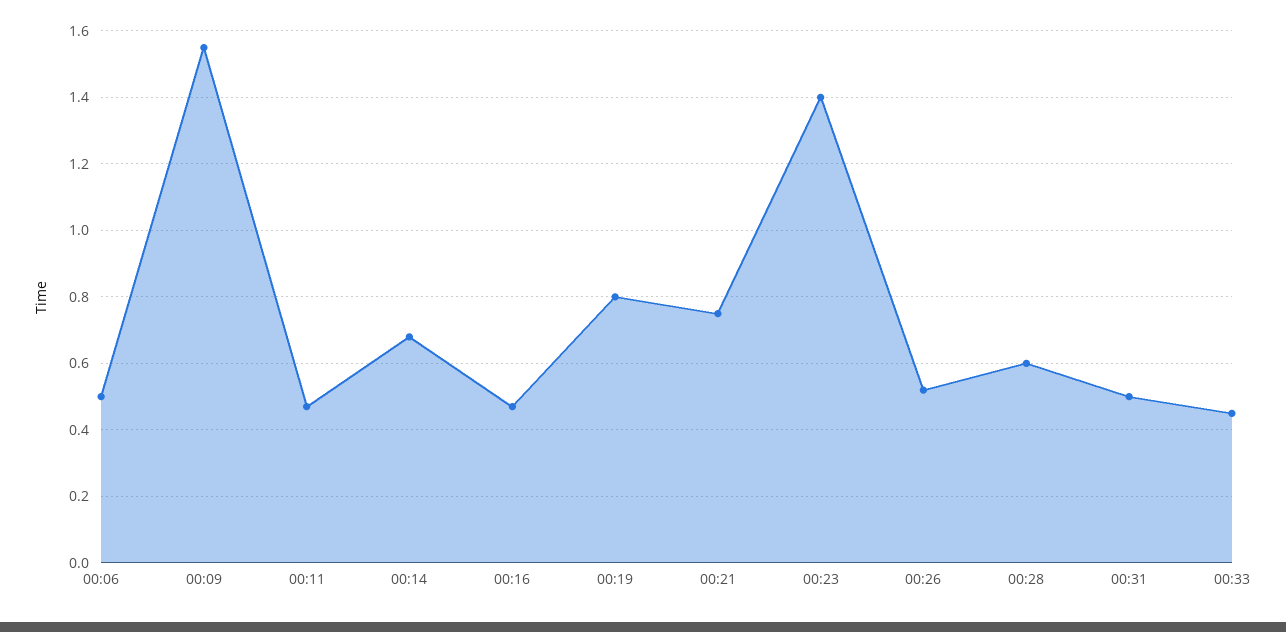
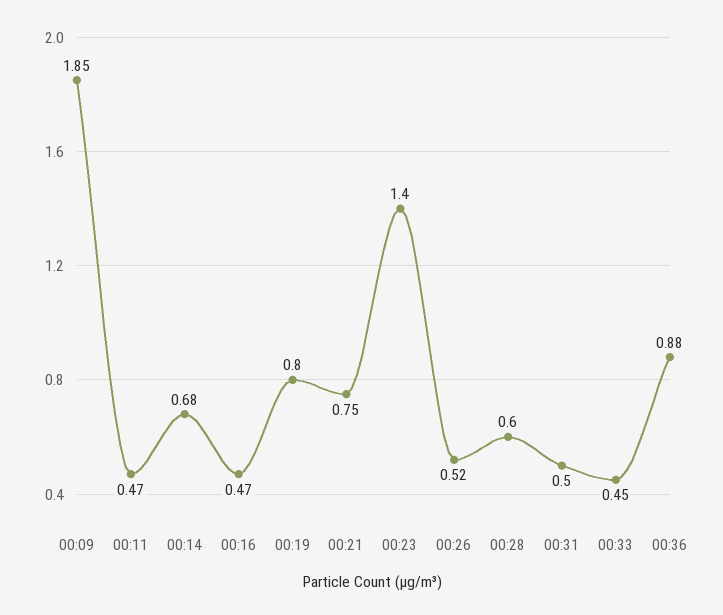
00:06: 0.5 -> none
00:09: 1.55 -> 1.85
00:36: none -> 0.88

